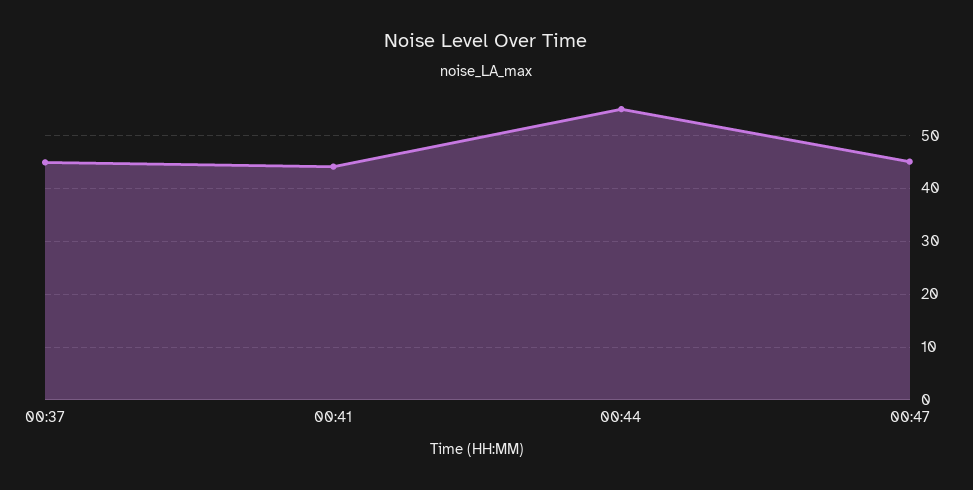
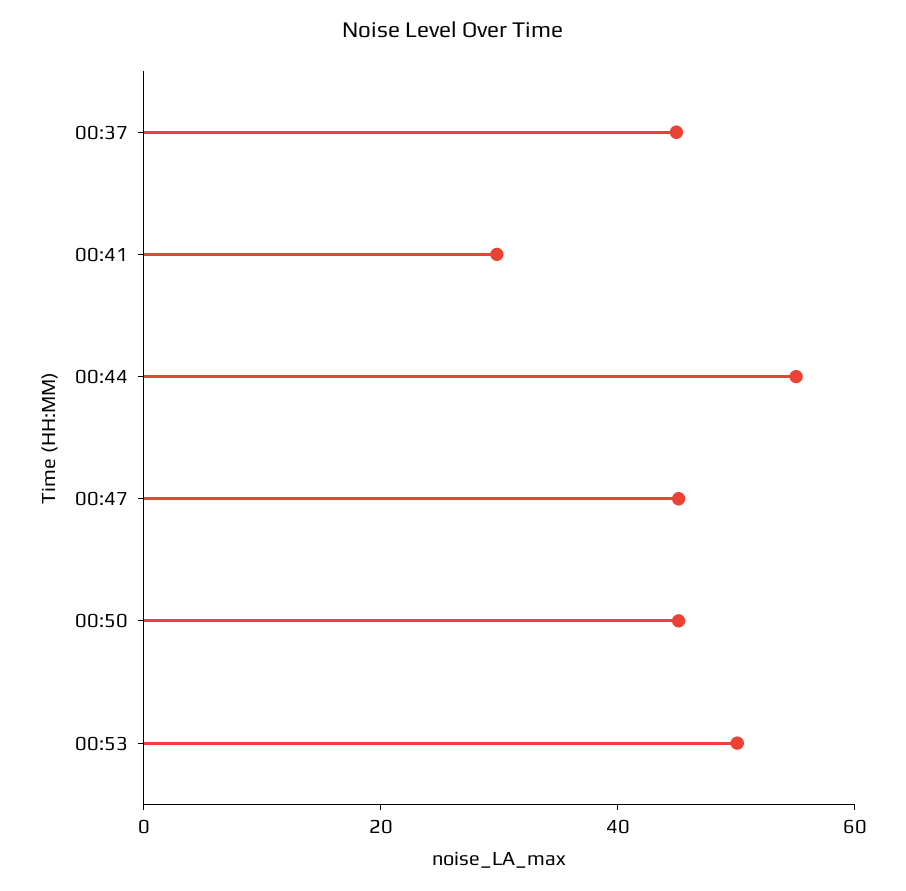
00:41: 44 -> 30
00:50: none -> 45
00:53: none -> 50

